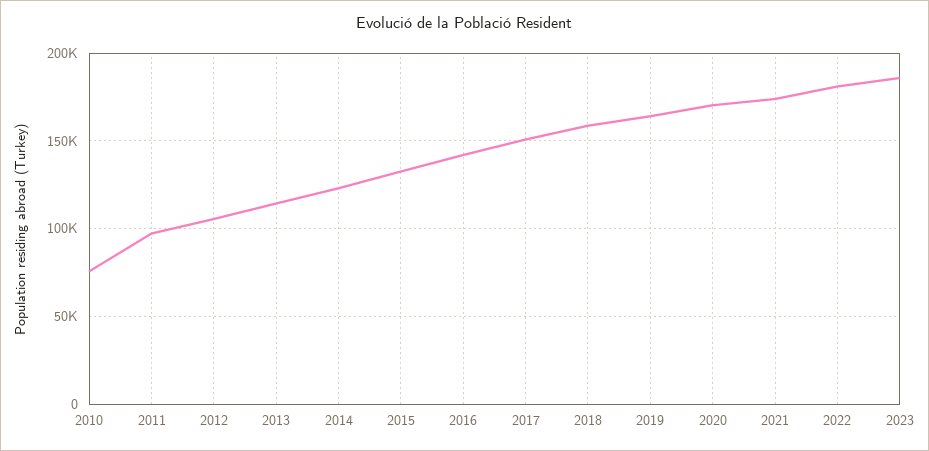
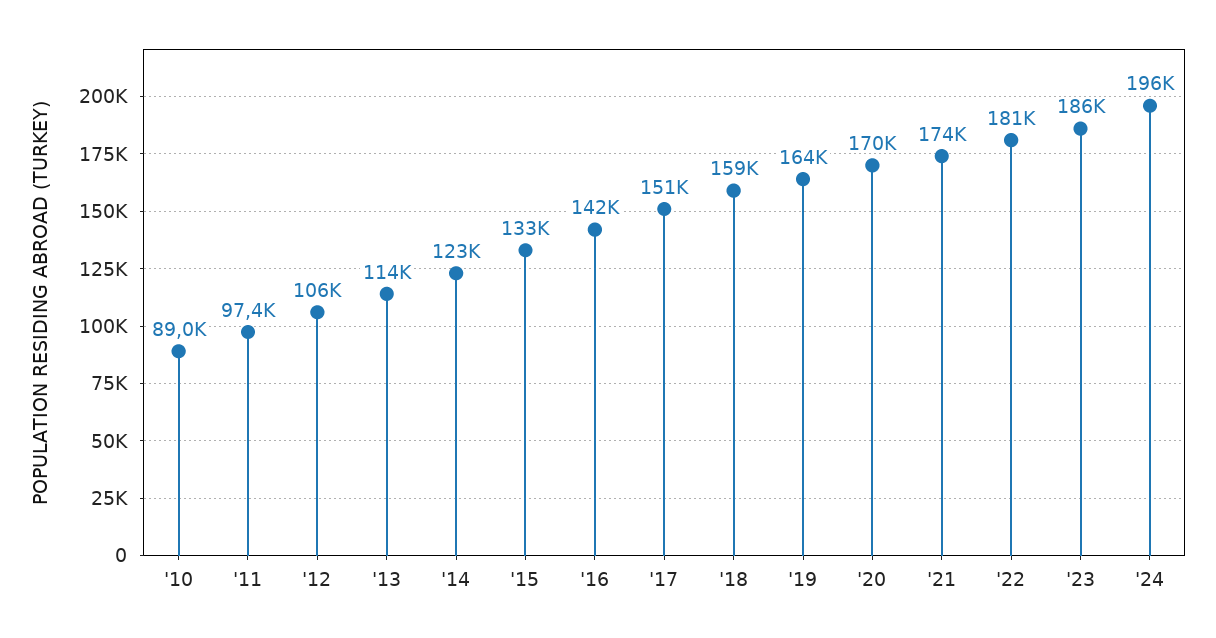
2010: 75000 -> 89000
'24: none -> 196000

